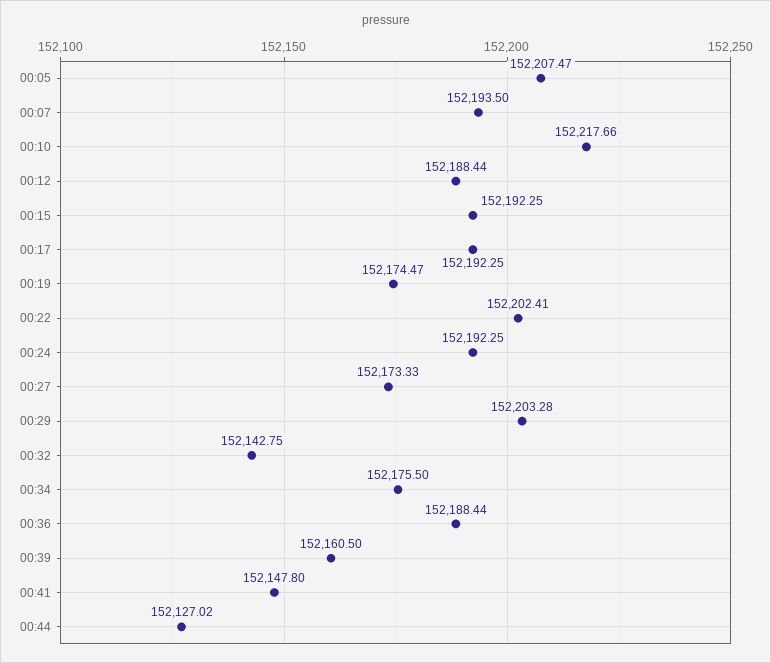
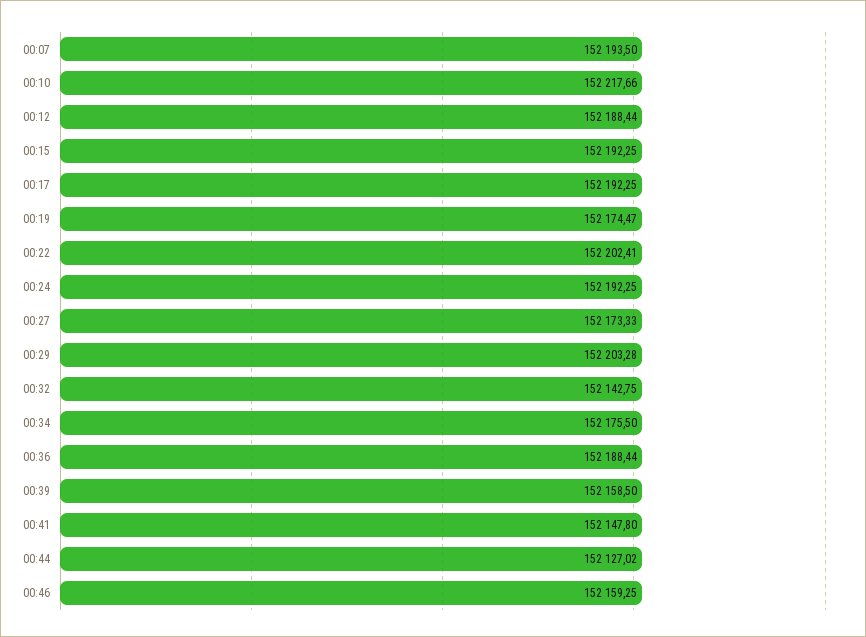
00:05: 152207.47 -> none
00:39: 152160.5 -> 152158.5
00:46: none -> 152159.25

